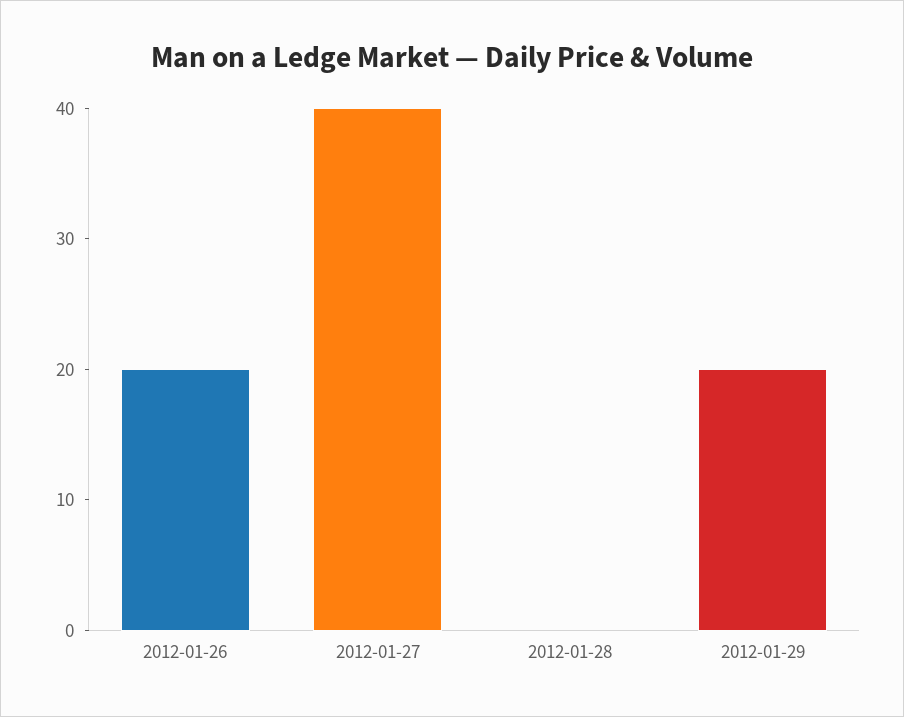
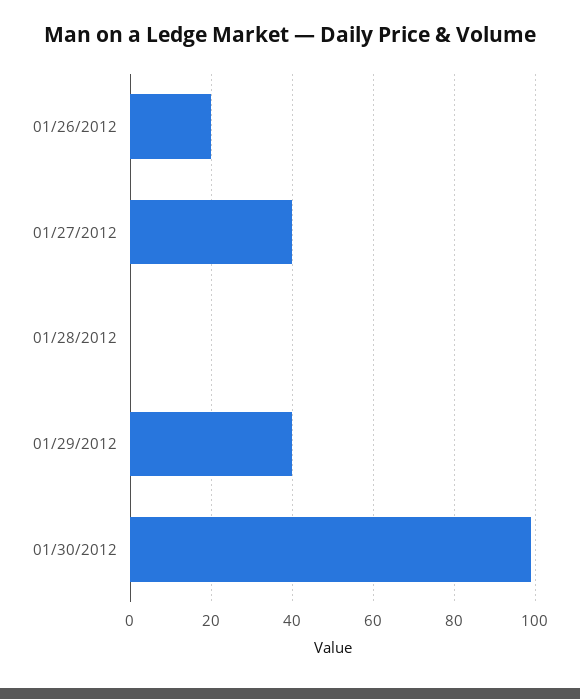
2012-01-29: 20 -> 40
01/30/2012: none -> 100

